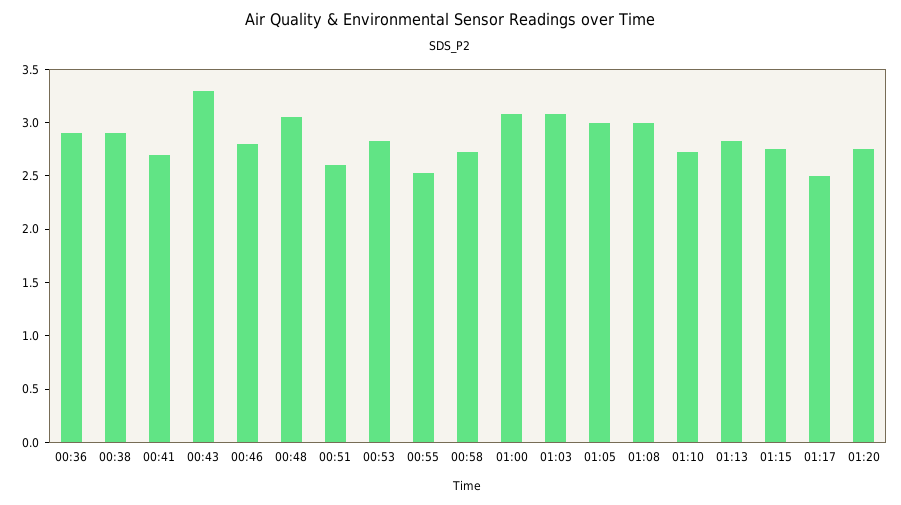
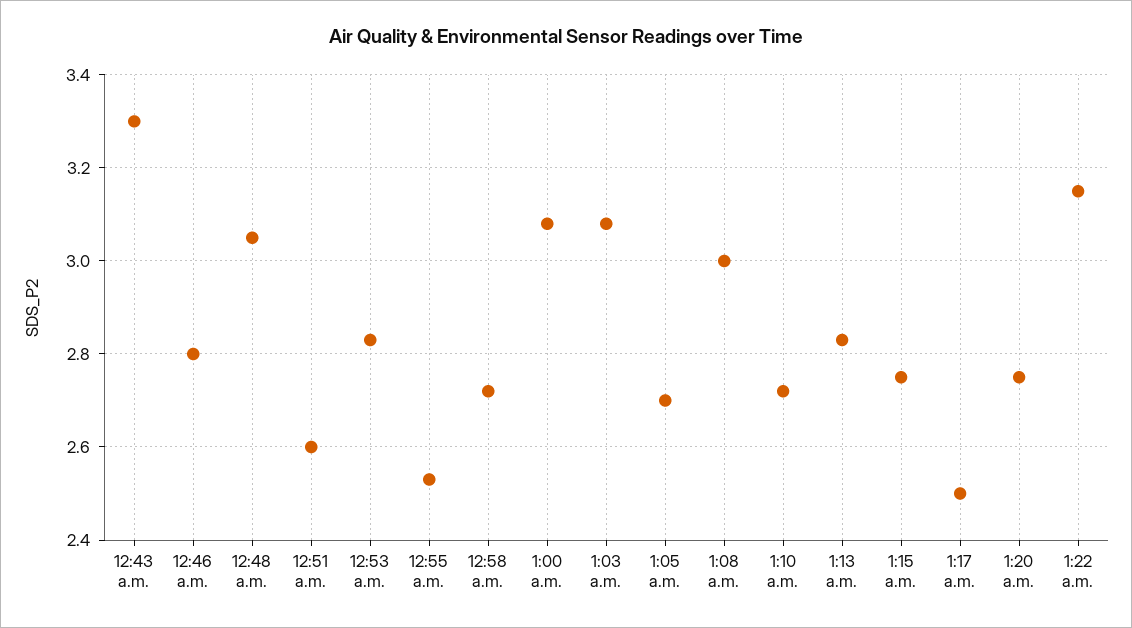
00:36: 2.9 -> none
00:38: 2.9 -> none
00:41: 2.7 -> none
01:05: 3 -> 2.7
1:22 a.m.: none -> 3.15

